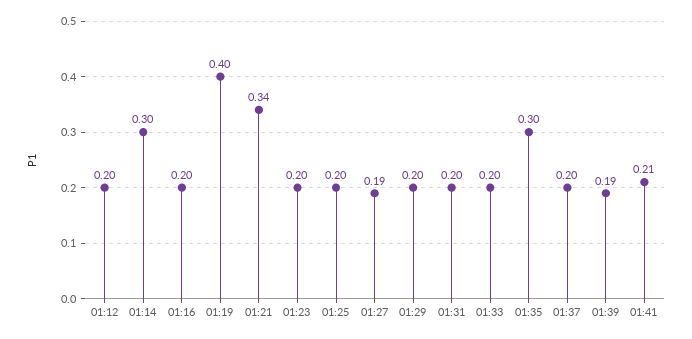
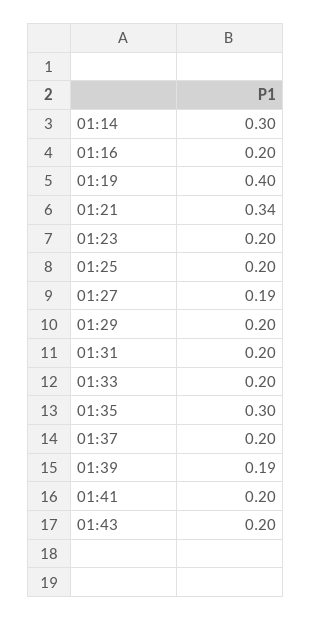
01:12: 0.2 -> none
01:41: 0.21 -> 0.2
01:43: none -> 0.2

